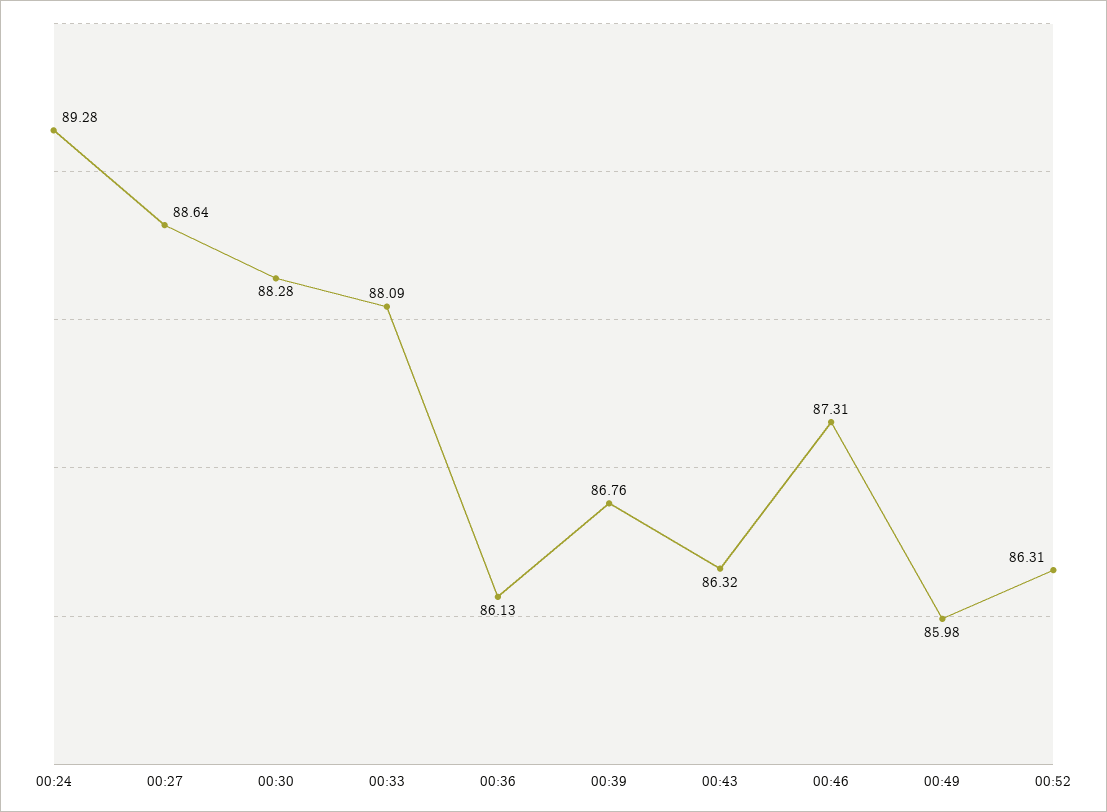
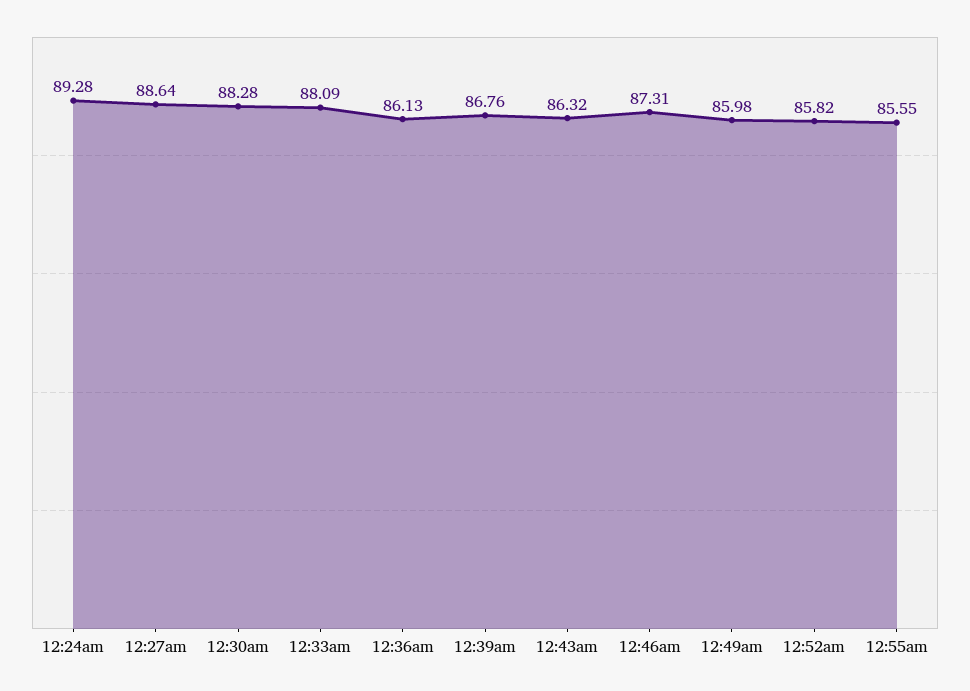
00:52: 86.31 -> 85.82
12:55am: none -> 85.55

